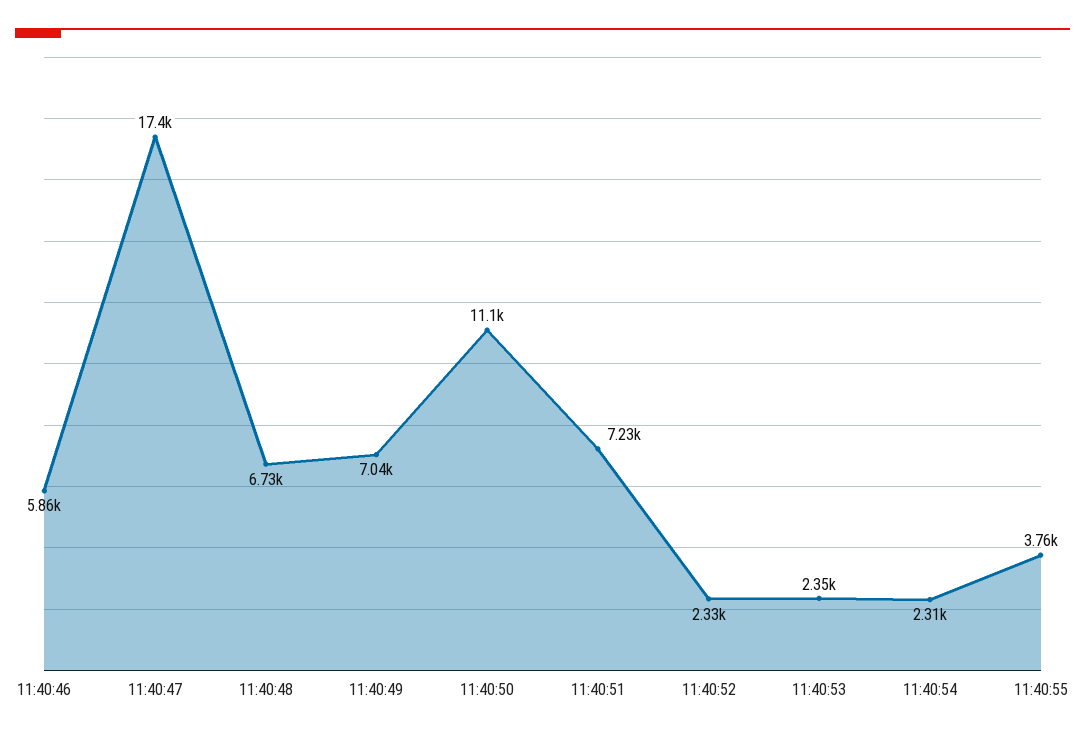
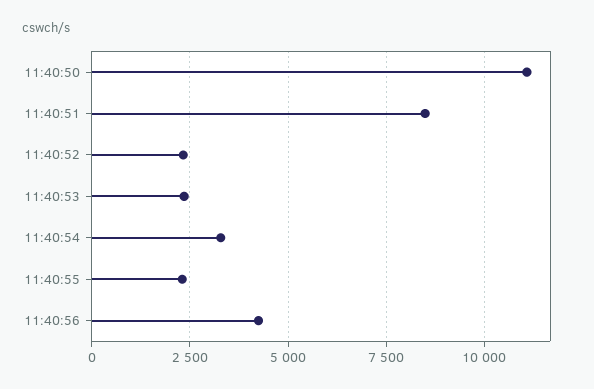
11:40:46: 5860 -> none
11:40:47: 17400 -> none
11:40:48: 6730 -> none
11:40:49: 7040 -> none
11:40:51: 7230 -> 8500
11:40:54: 2310 -> 3250
11:40:55: 3760 -> 2250
11:40:56: none -> 4250

